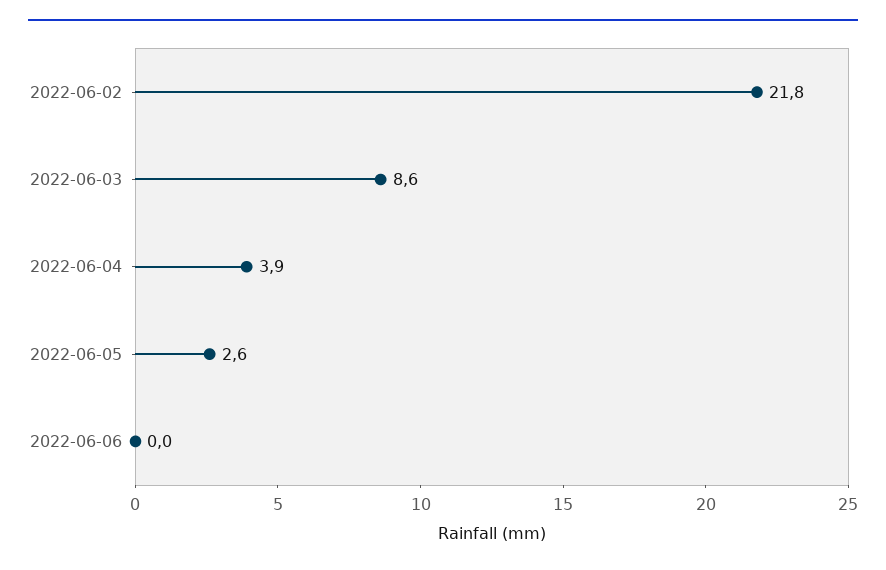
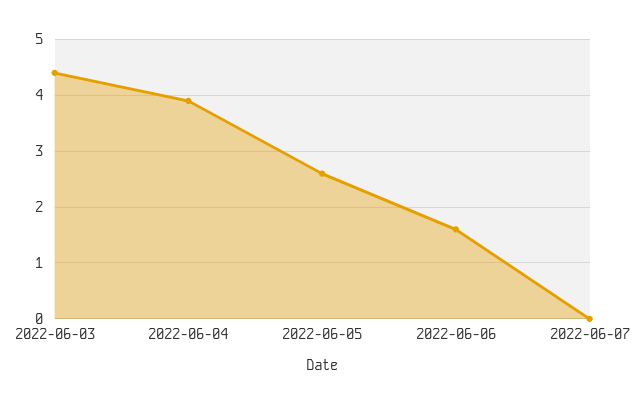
2022-06-02: 21.8 -> none
2022-06-03: 8.6 -> 4.5
2022-06-06: 0 -> 1.5
2022-06-07: none -> 0

